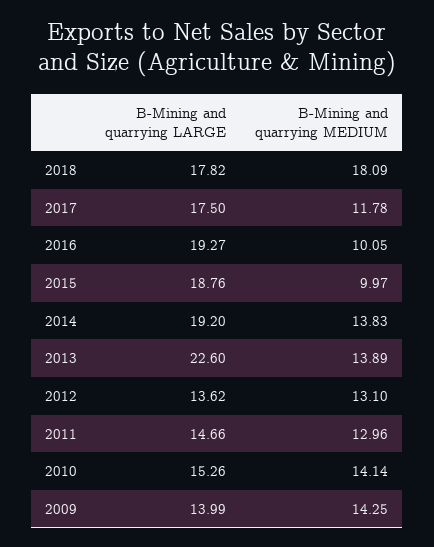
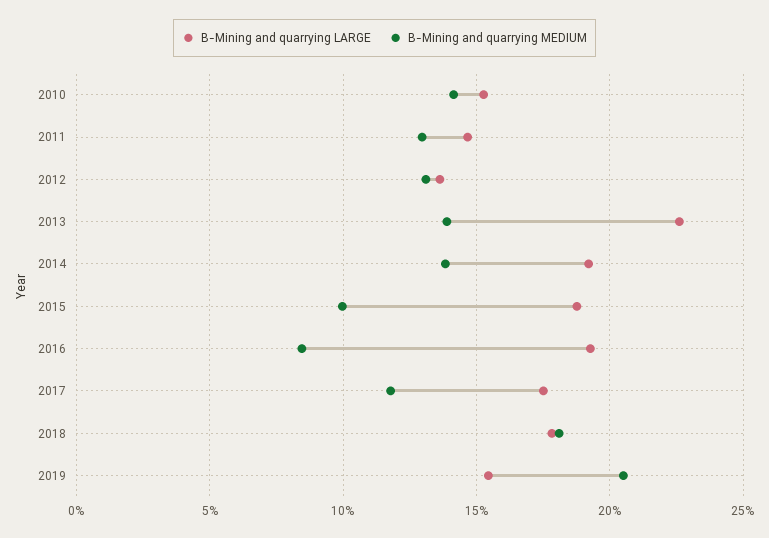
B-Mining and quarrying MEDIUM, 2016: 10.05 -> 8.5
B-Mining and quarrying LARGE, 2009: 13.99 -> none
B-Mining and quarrying MEDIUM, 2009: 14.25 -> none
B-Mining and quarrying LARGE, 2019: none -> 15.5
B-Mining and quarrying MEDIUM, 2019: none -> 20.5

